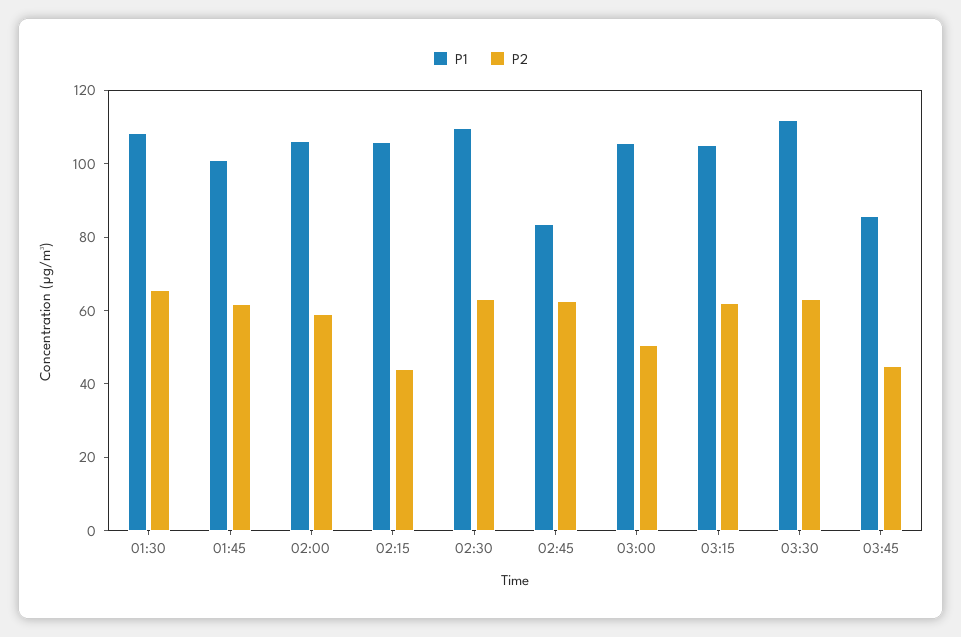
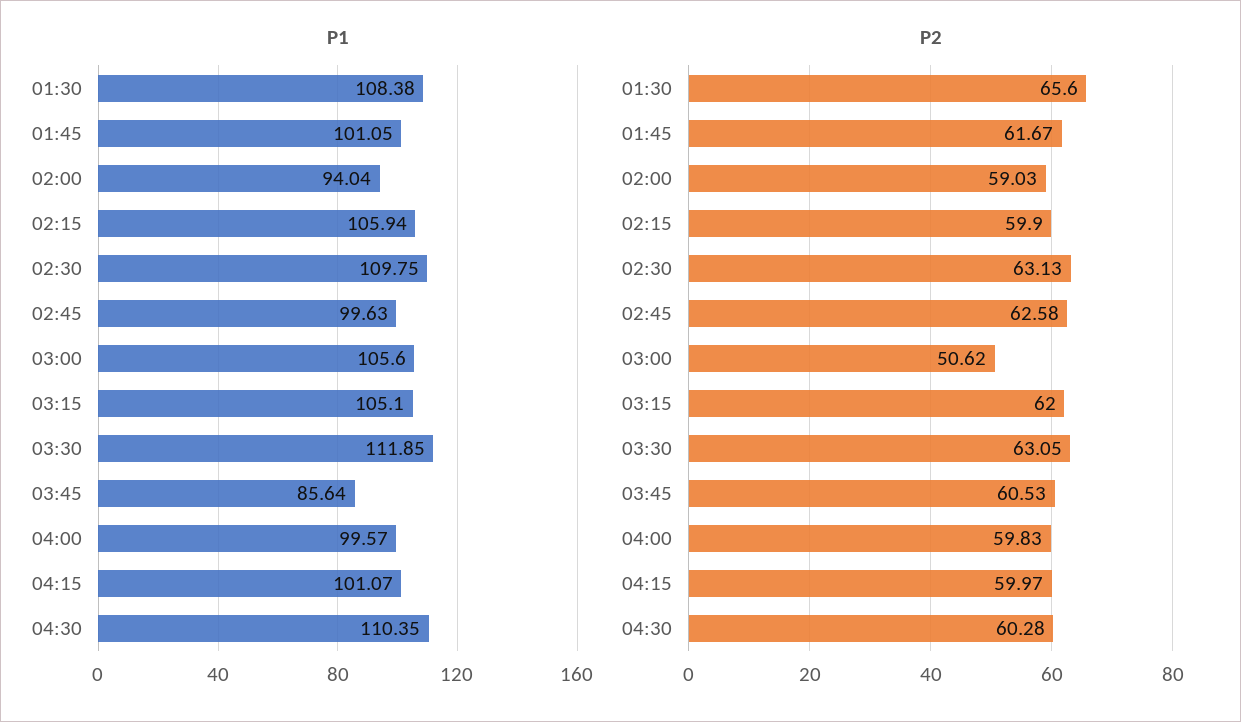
P1, 02:00: 105 -> 94.04
P2, 02:15: 45 -> 59.9
P1, 02:45: 85 -> 99.63
P2, 03:45: 45 -> 60.53
P1, 04:00: none -> 99.57
P1, 04:15: none -> 101.07
P1, 04:30: none -> 110.35
P2, 04:00: none -> 59.83
P2, 04:15: none -> 59.97
P2, 04:30: none -> 60.28

